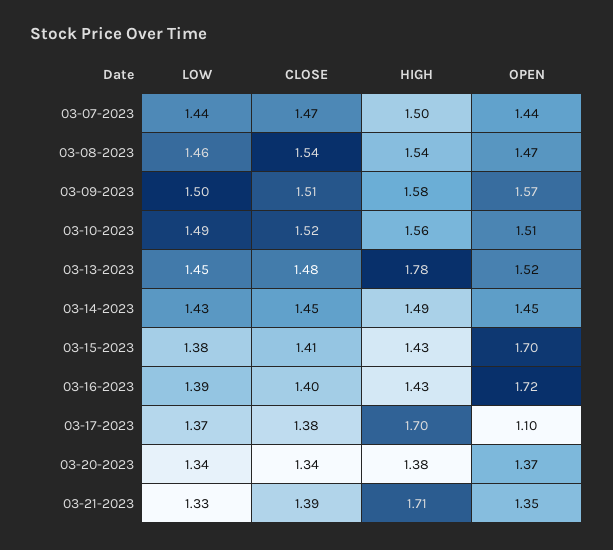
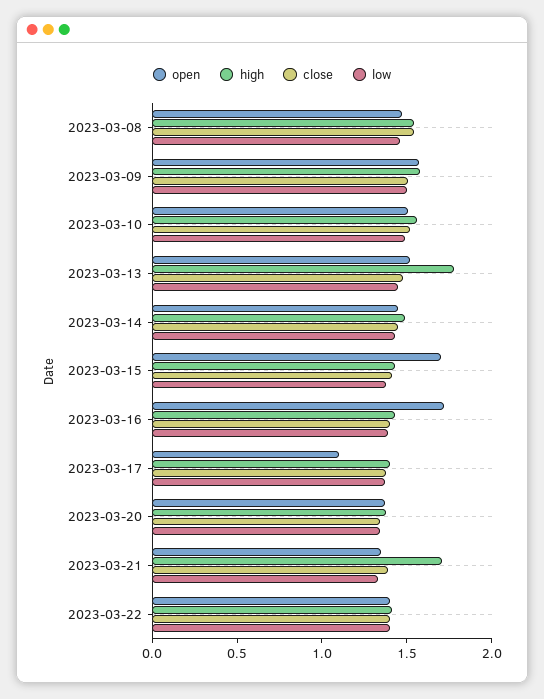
LOW, 03-07-2023: 1.44 -> none
CLOSE, 03-07-2023: 1.47 -> none
HIGH, 03-07-2023: 1.5 -> none
OPEN, 03-07-2023: 1.44 -> none
HIGH, 03-17-2023: 1.7 -> 1.4
OPEN, 2023-03-22: none -> 1.4
HIGH, 2023-03-22: none -> 1.4
CLOSE, 2023-03-22: none -> 1.4
LOW, 2023-03-22: none -> 1.4

